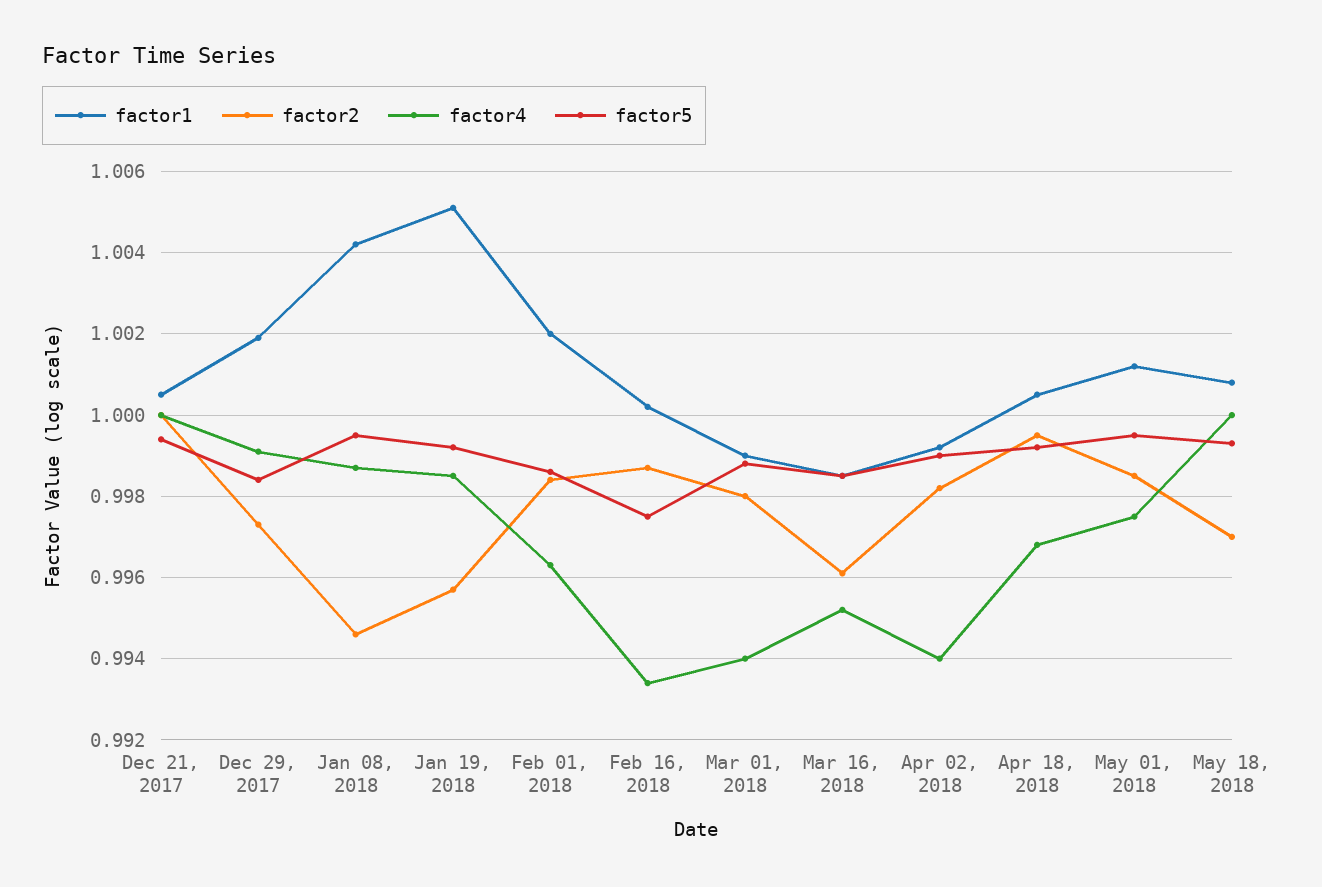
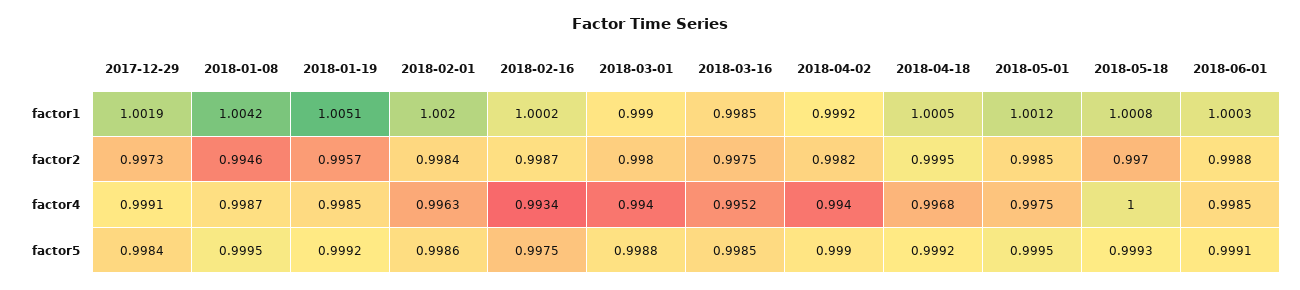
factor1, Dec 21, 2017: 1.0005 -> none
factor2, Dec 21, 2017: 1 -> none
factor4, Dec 21, 2017: 1 -> none
factor5, Dec 21, 2017: 0.9995 -> none
factor2, Mar 16, 2018: 0.996 -> 0.9975
factor1, 2018-06-01: none -> 1.0003
factor2, 2018-06-01: none -> 0.9988
factor4, 2018-06-01: none -> 0.9985
factor5, 2018-06-01: none -> 0.9991

